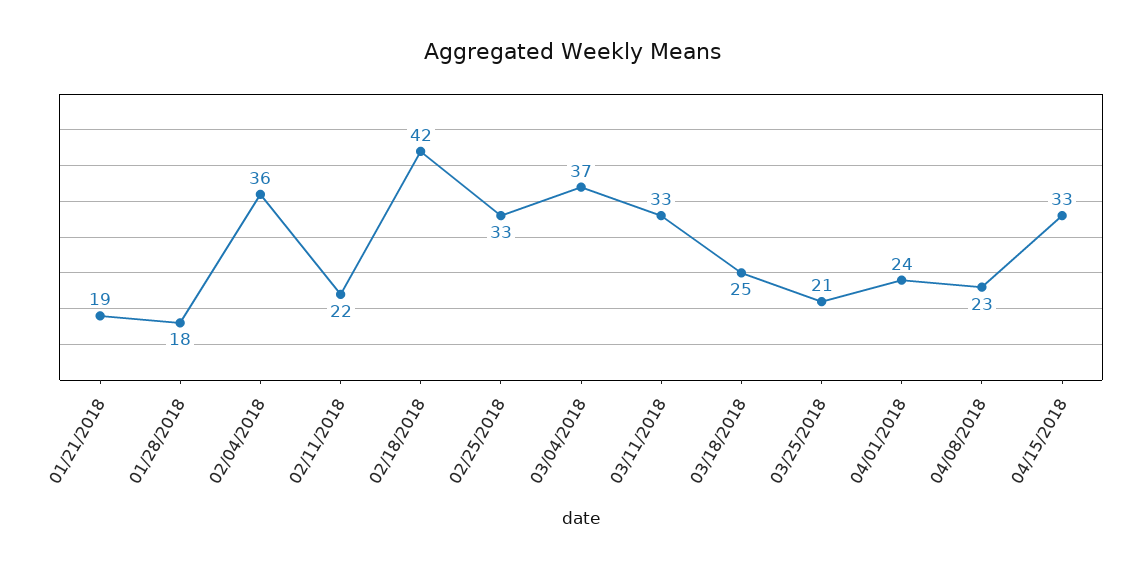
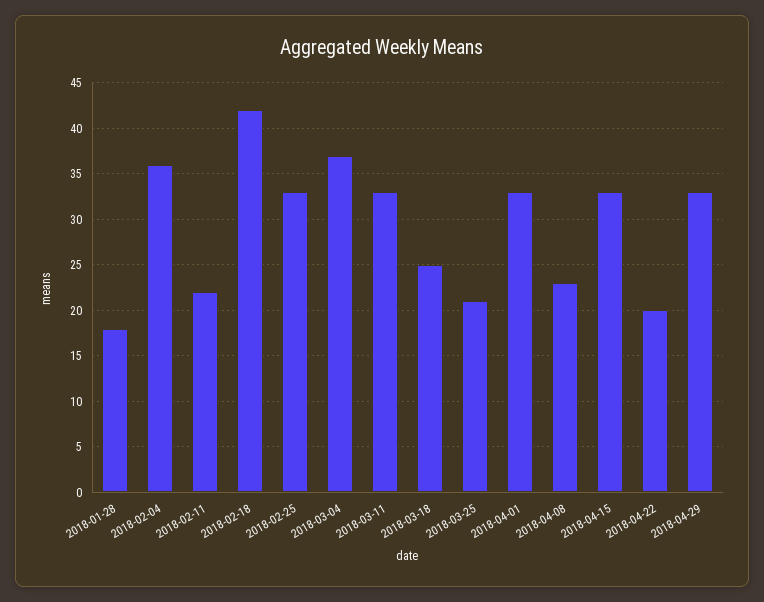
01/21/2018: 19 -> none
04/01/2018: 24 -> 33
2018-04-22: none -> 20
2018-04-29: none -> 33

